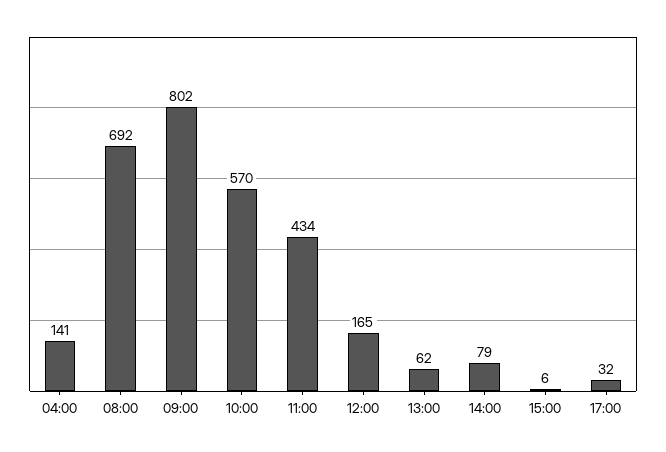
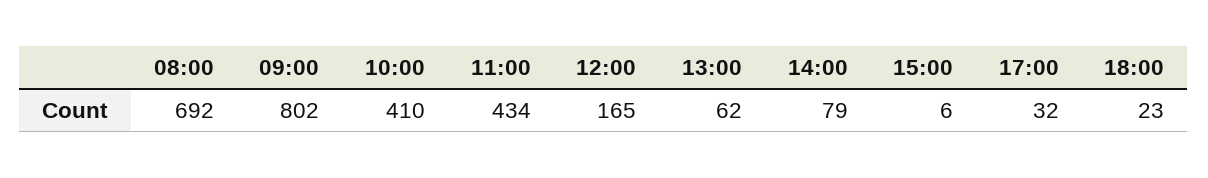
04:00: 141 -> none
10:00: 570 -> 410
18:00: none -> 23

